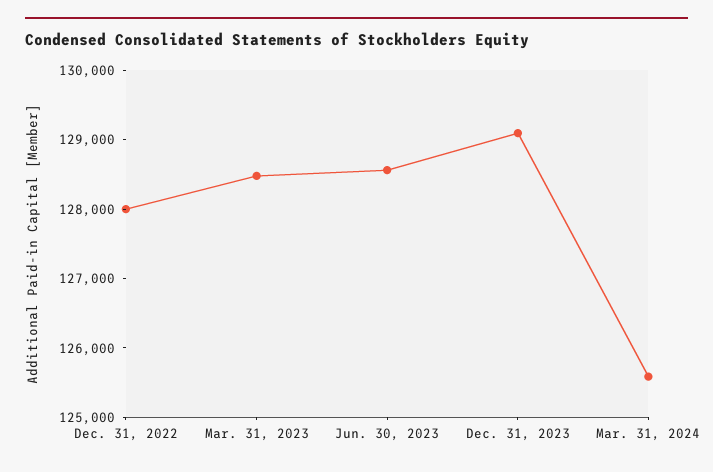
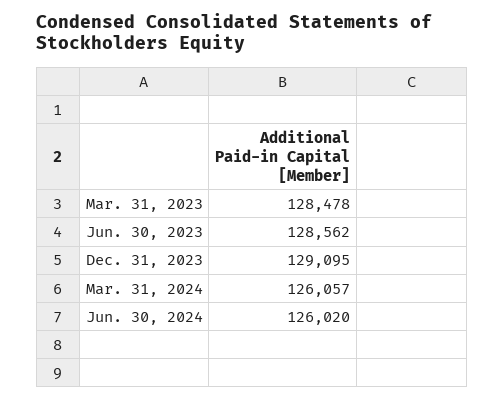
Dec. 31, 2022: 128000 -> none
Mar. 31, 2024: 125600 -> 126057
Jun. 30, 2024: none -> 126020

